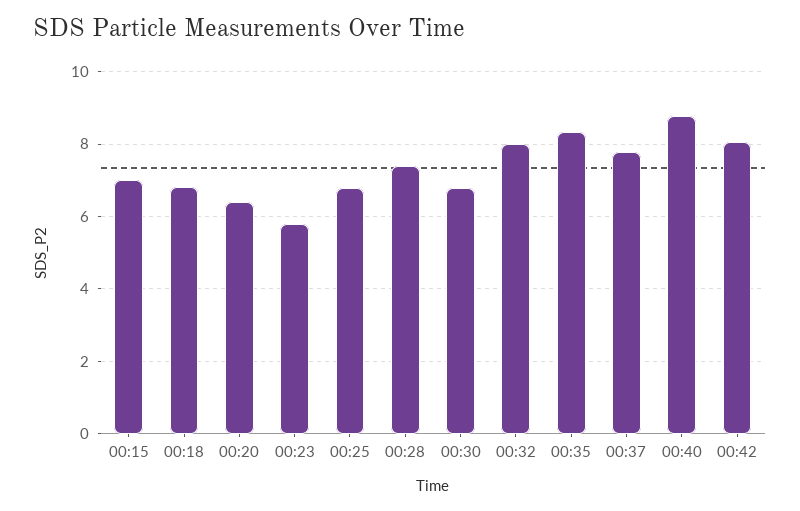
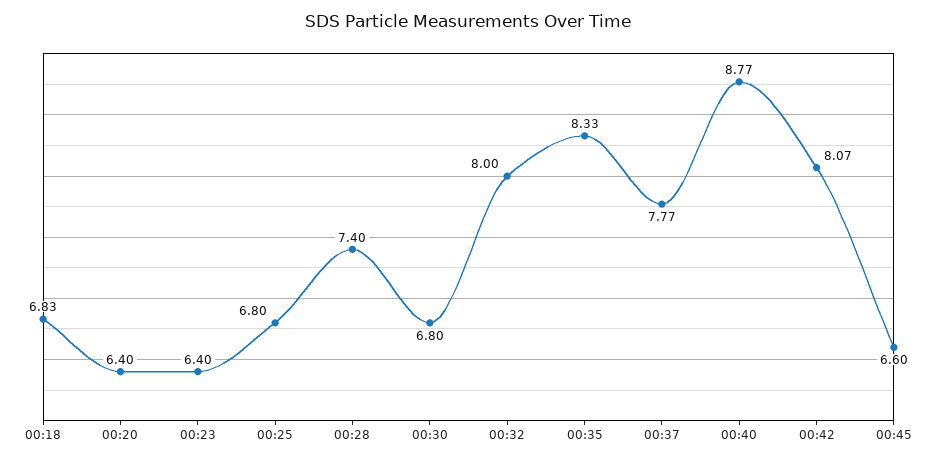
00:15: 7 -> none
00:23: 5.8 -> 6.4
00:45: none -> 6.6

